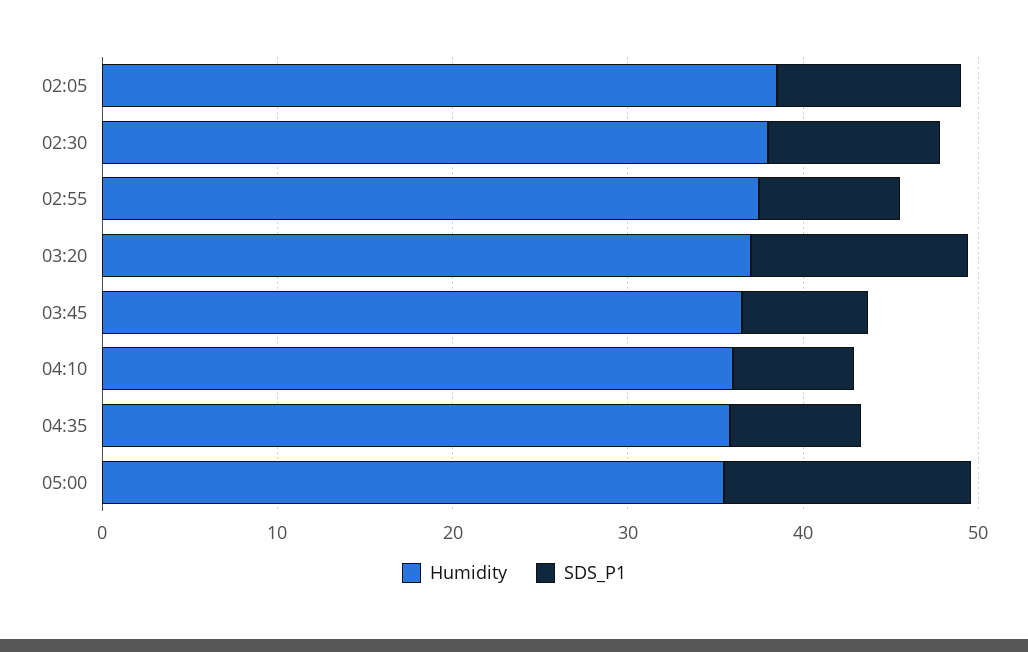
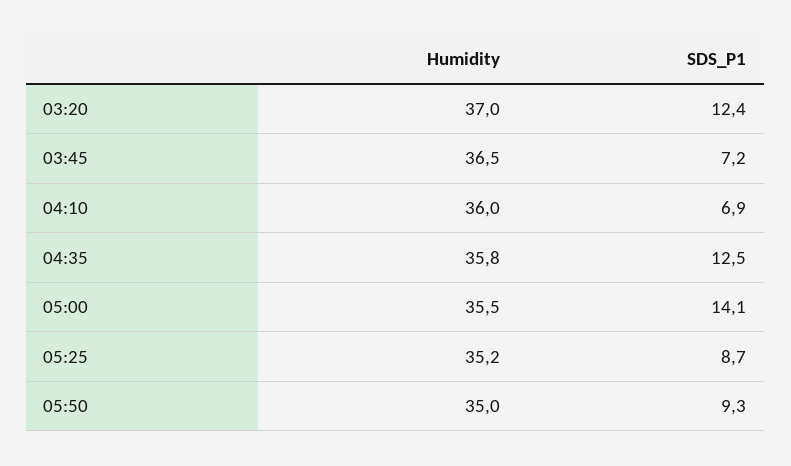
Humidity, 02:05: 38 -> none
SDS_P1, 02:05: 10 -> none
Humidity, 02:30: 38 -> none
SDS_P1, 02:30: 10 -> none
Humidity, 02:55: 38 -> none
SDS_P1, 02:55: 8 -> none
SDS_P1, 04:35: 8 -> 12.5
Humidity, 05:25: none -> 35.2
SDS_P1, 05:25: none -> 8.7
Humidity, 05:50: none -> 35
SDS_P1, 05:50: none -> 9.3

